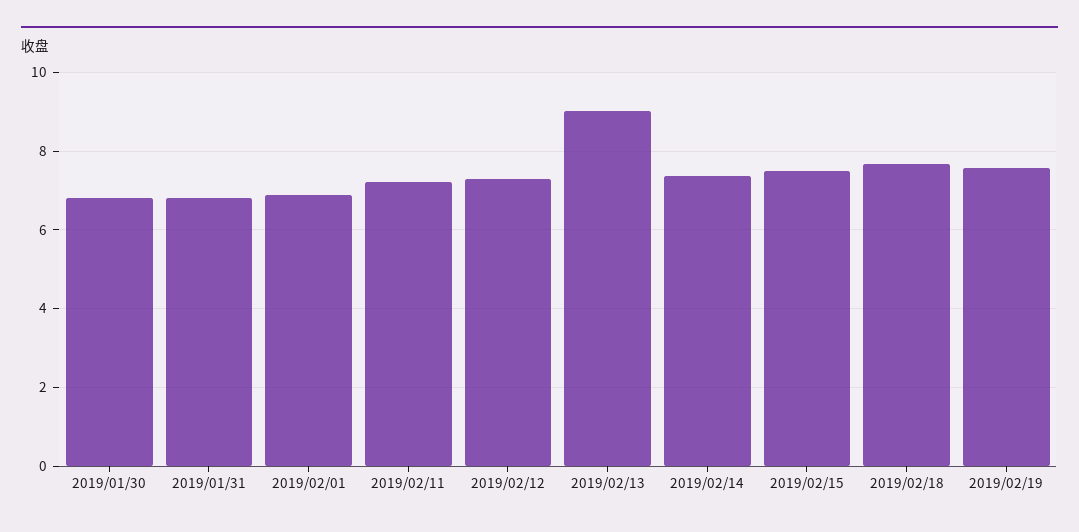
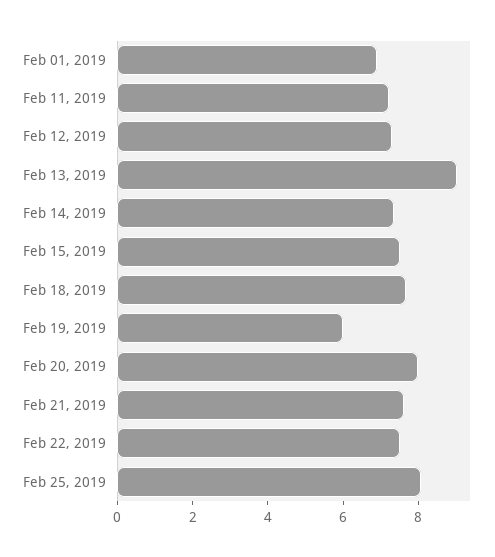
2019/01/30: 6.8 -> none
2019/01/31: 6.8 -> none
2019/02/19: 7.6 -> 6
Feb 20, 2019: none -> 8
Feb 21, 2019: none -> 7.5
Feb 22, 2019: none -> 7.5
Feb 25, 2019: none -> 8

